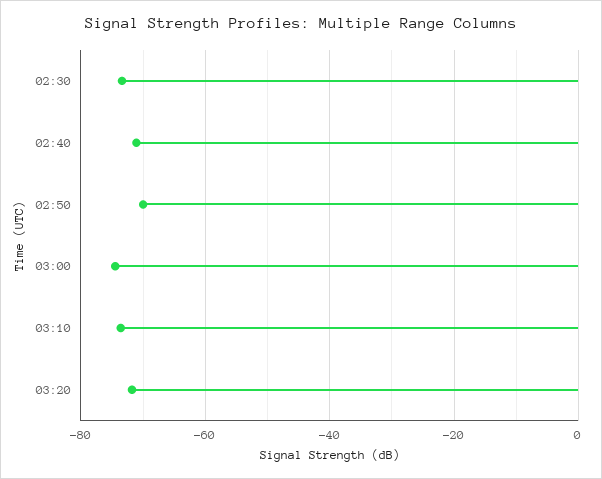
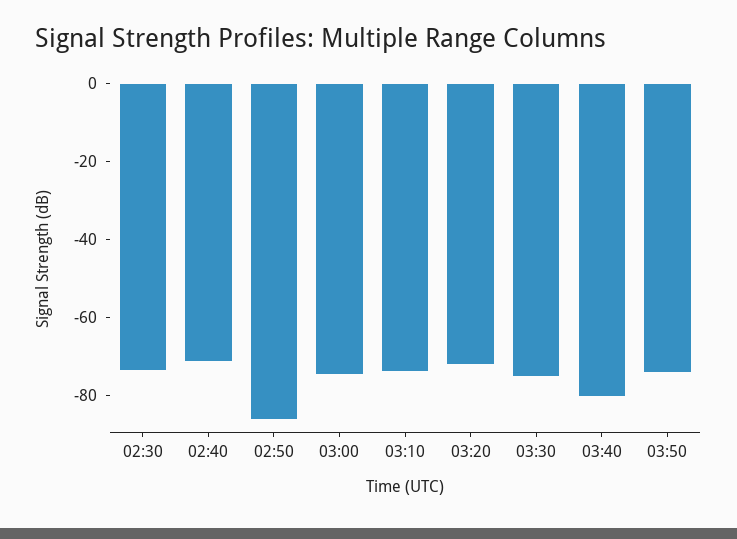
02:50: -70 -> -85
03:30: none -> -75
03:40: none -> -80
03:50: none -> -75

